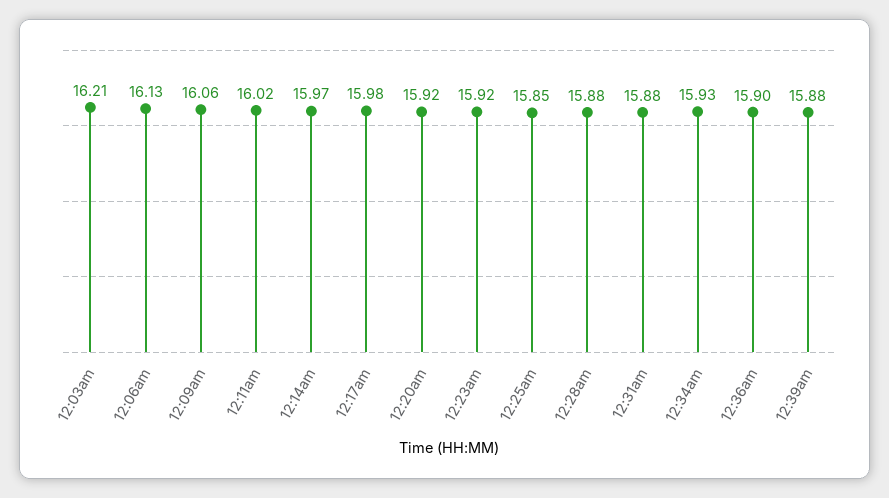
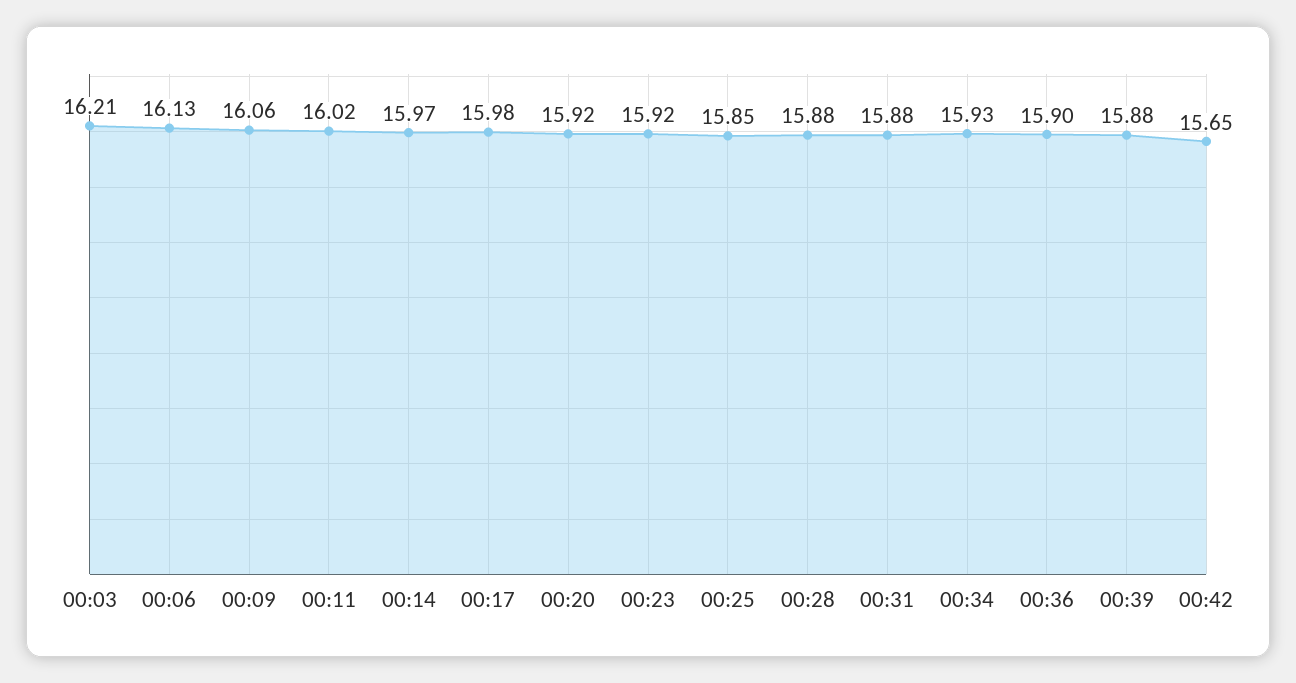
00:42: none -> 15.65

